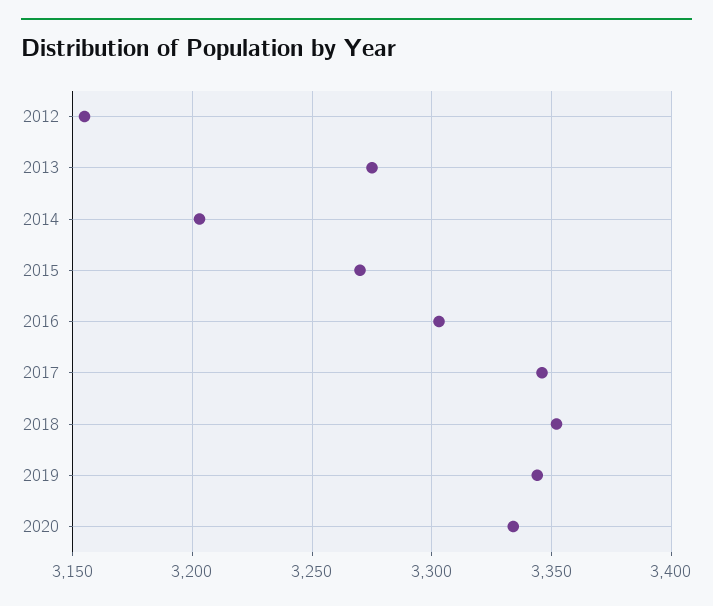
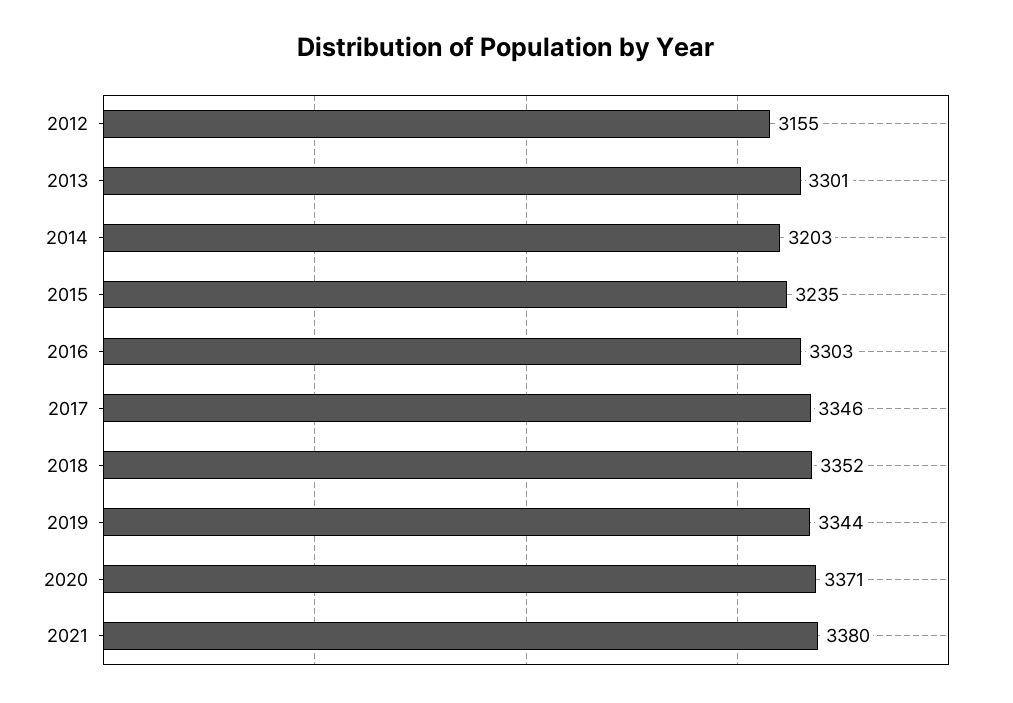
2013: 3275 -> 3301
2015: 3270 -> 3235
2020: 3335 -> 3371
2021: none -> 3380

